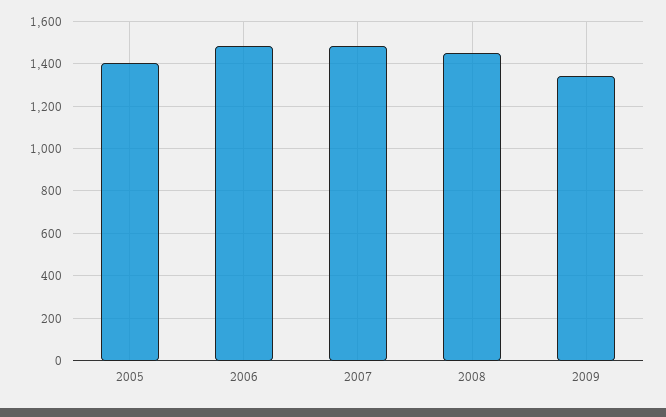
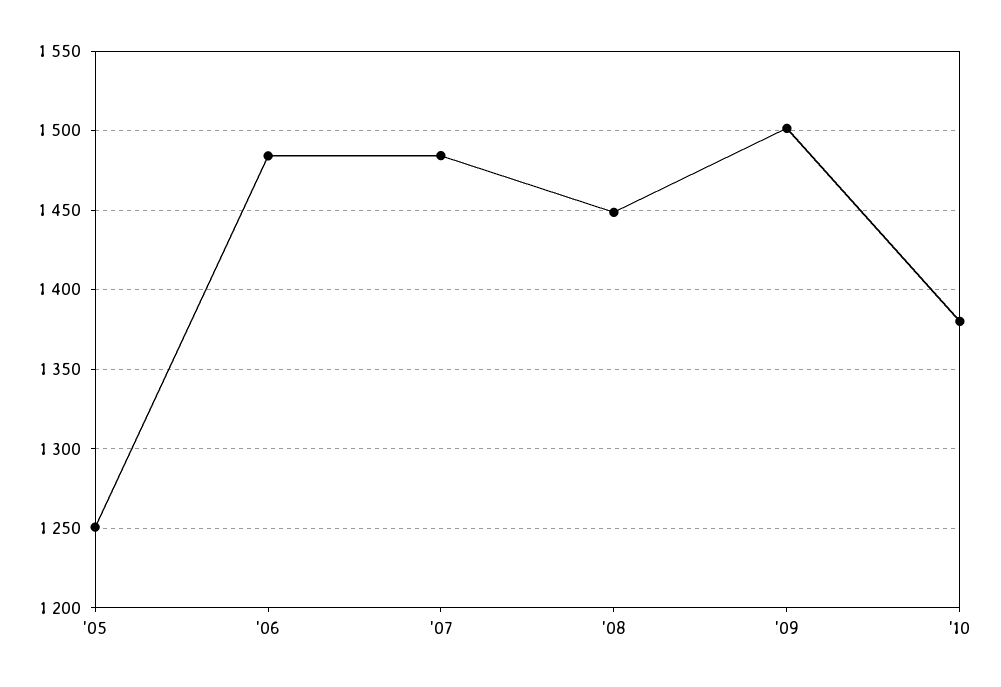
2005: 1400 -> 1250
2009: 1350 -> 1500
'10: none -> 1380

